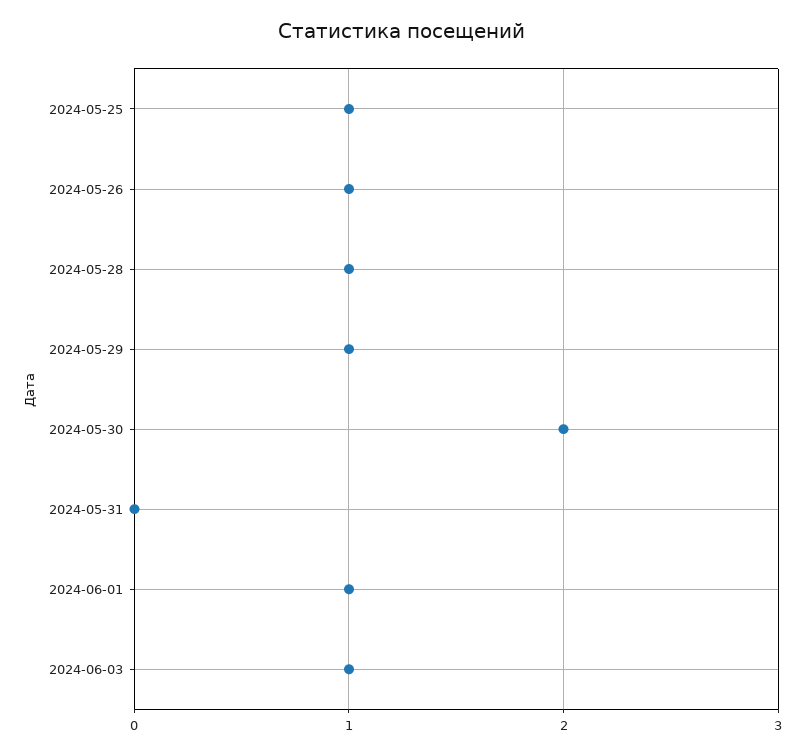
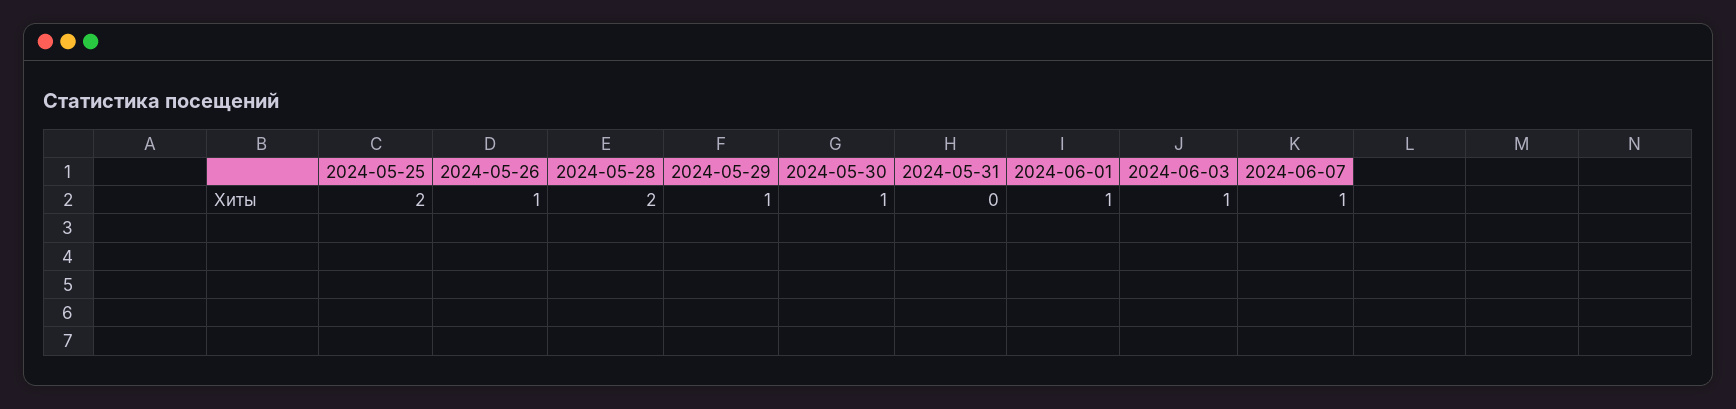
2024-05-25: 1 -> 2
2024-05-28: 1 -> 2
2024-05-30: 2 -> 1
2024-06-07: none -> 1

